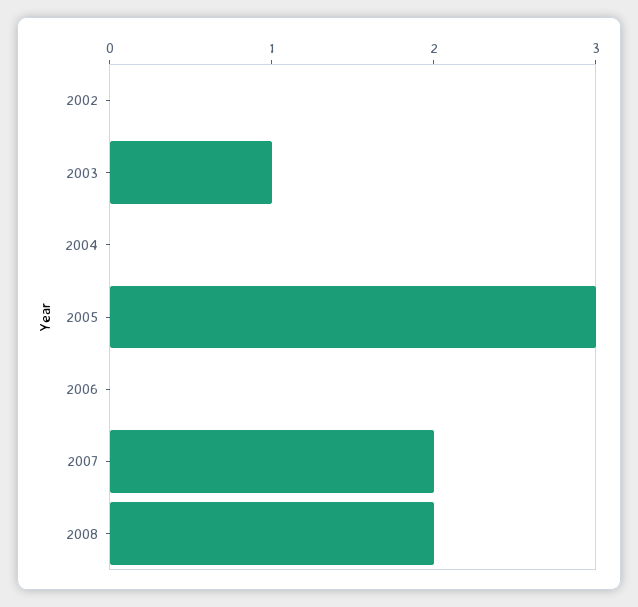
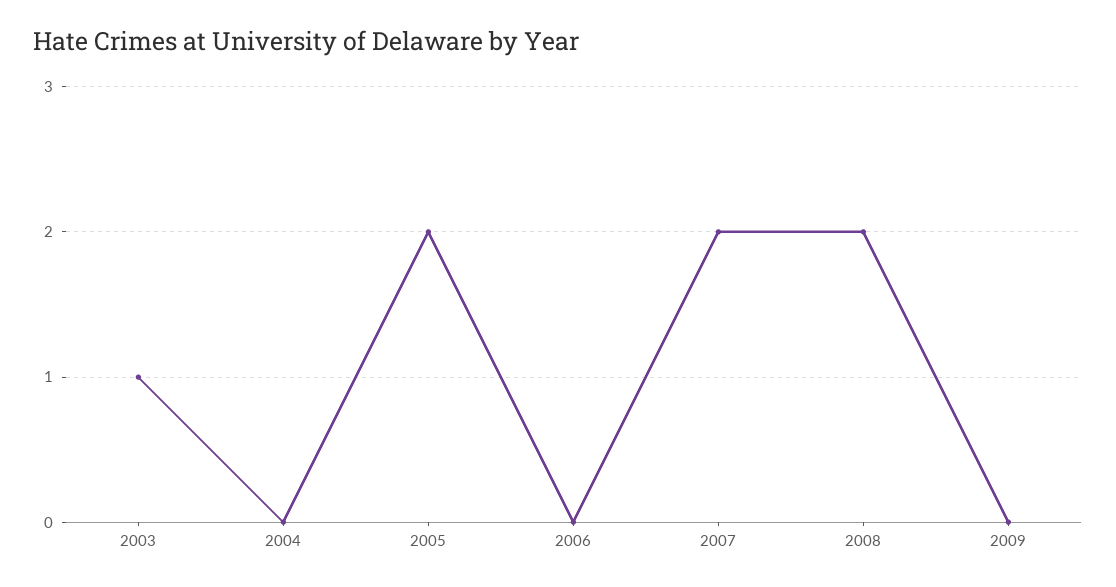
2002: 0 -> none
2005: 3 -> 2
2009: none -> 0

